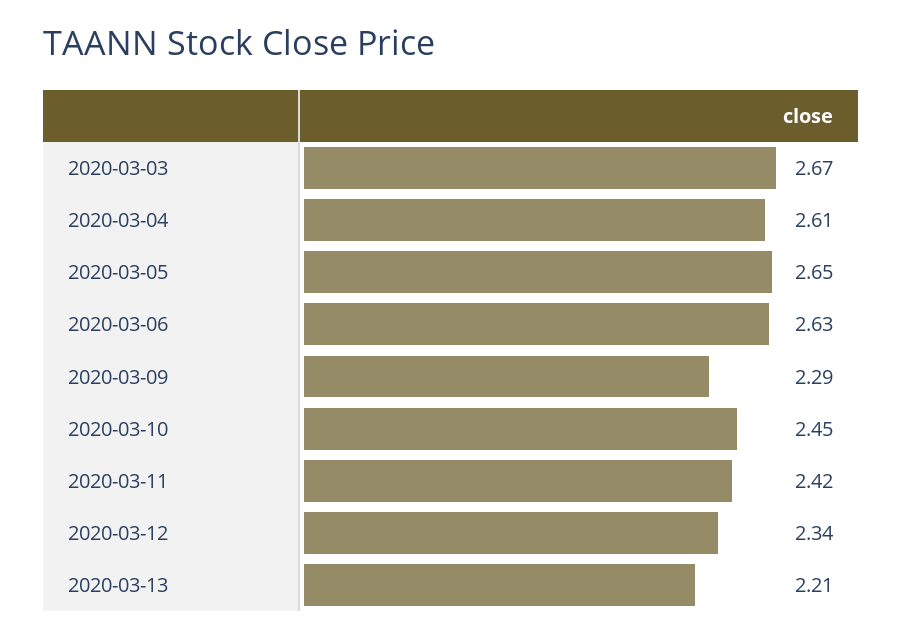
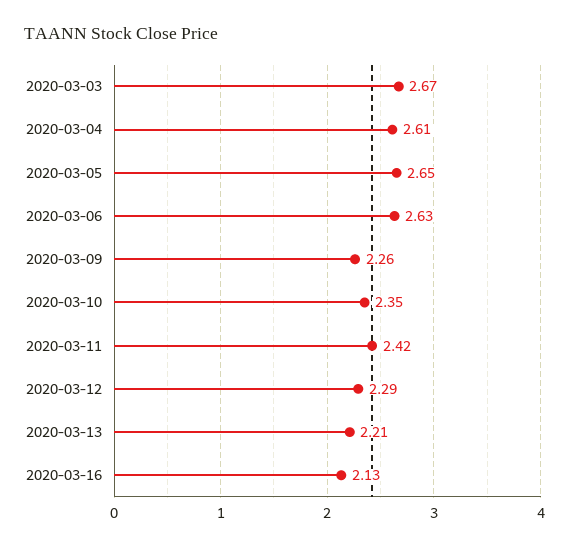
2020-03-09: 2.29 -> 2.26
2020-03-10: 2.45 -> 2.35
2020-03-12: 2.34 -> 2.29
2020-03-16: none -> 2.13

